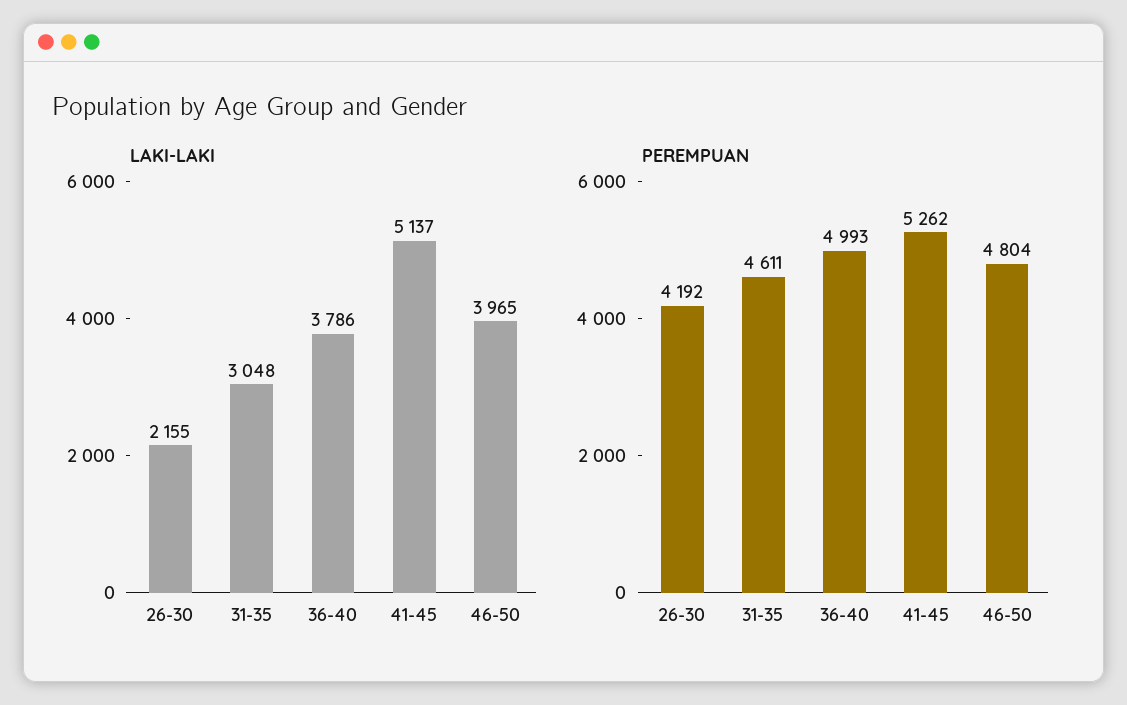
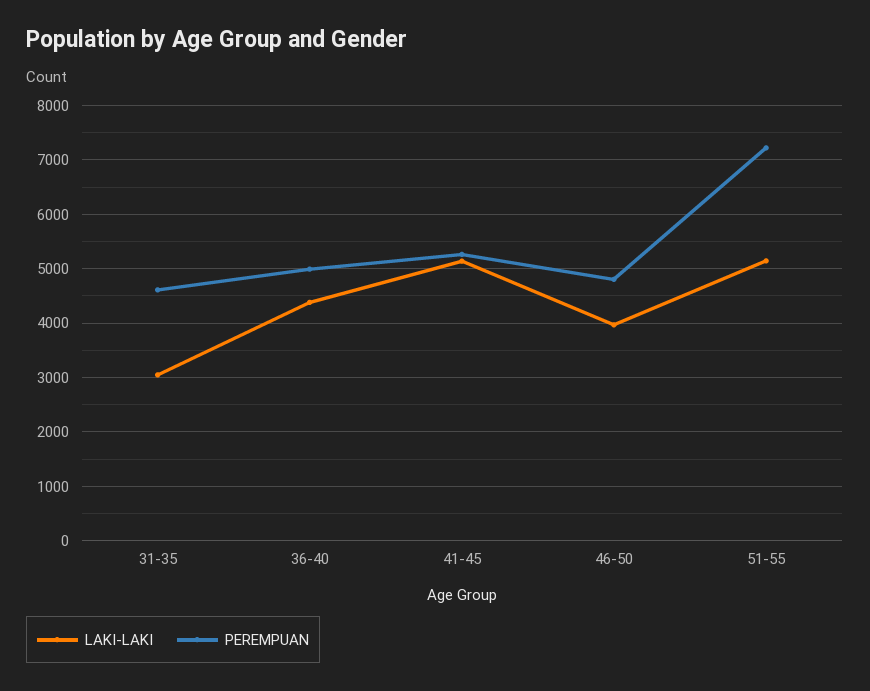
LAKI-LAKI, 26-30: 2155 -> none
LAKI-LAKI, 36-40: 3786 -> 4400
PEREMPUAN, 26-30: 4192 -> none
LAKI-LAKI, 51-55: none -> 5200
PEREMPUAN, 51-55: none -> 7200

